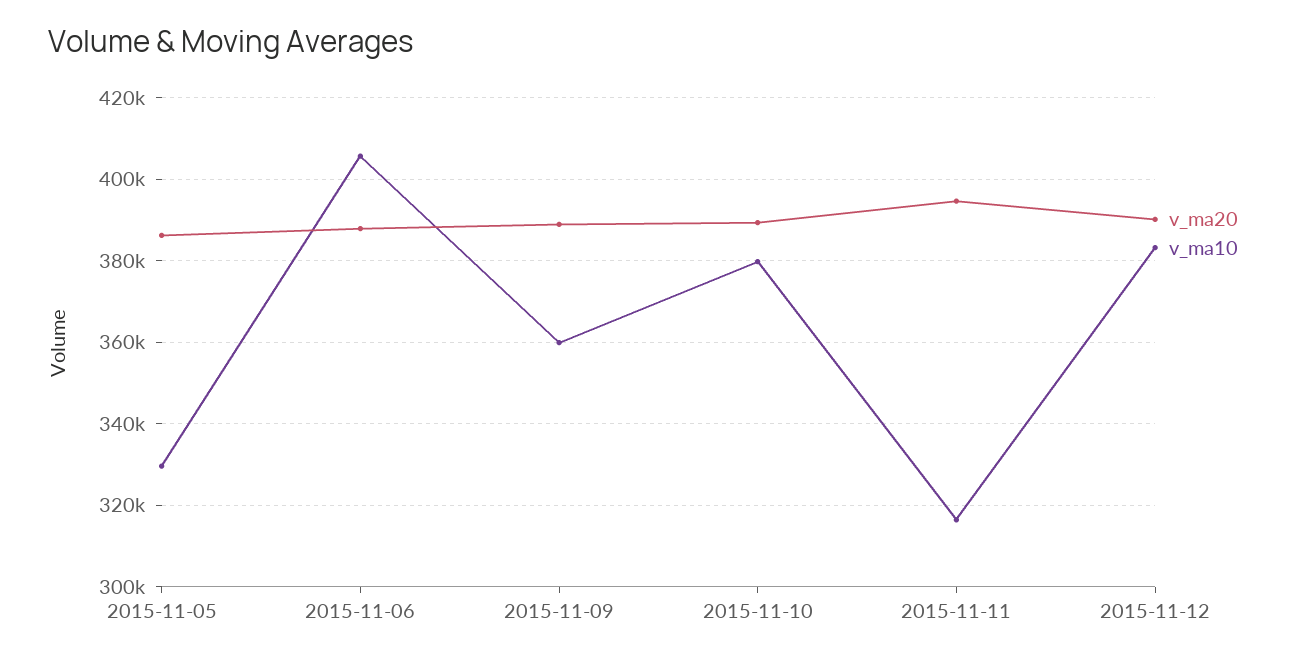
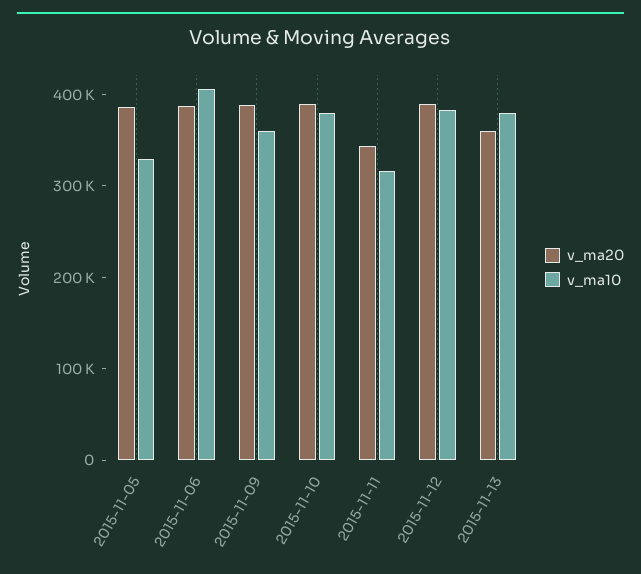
v_ma20, 2015-11-11: 394000 -> 340000
v_ma20, 2015-11-13: none -> 360000
v_ma10, 2015-11-13: none -> 380000

